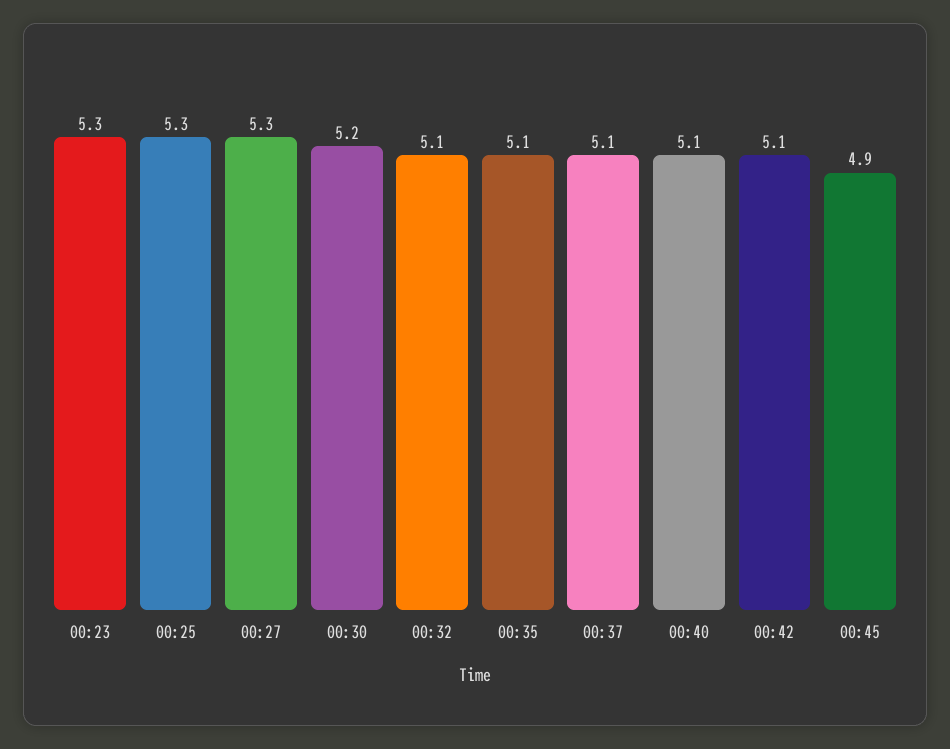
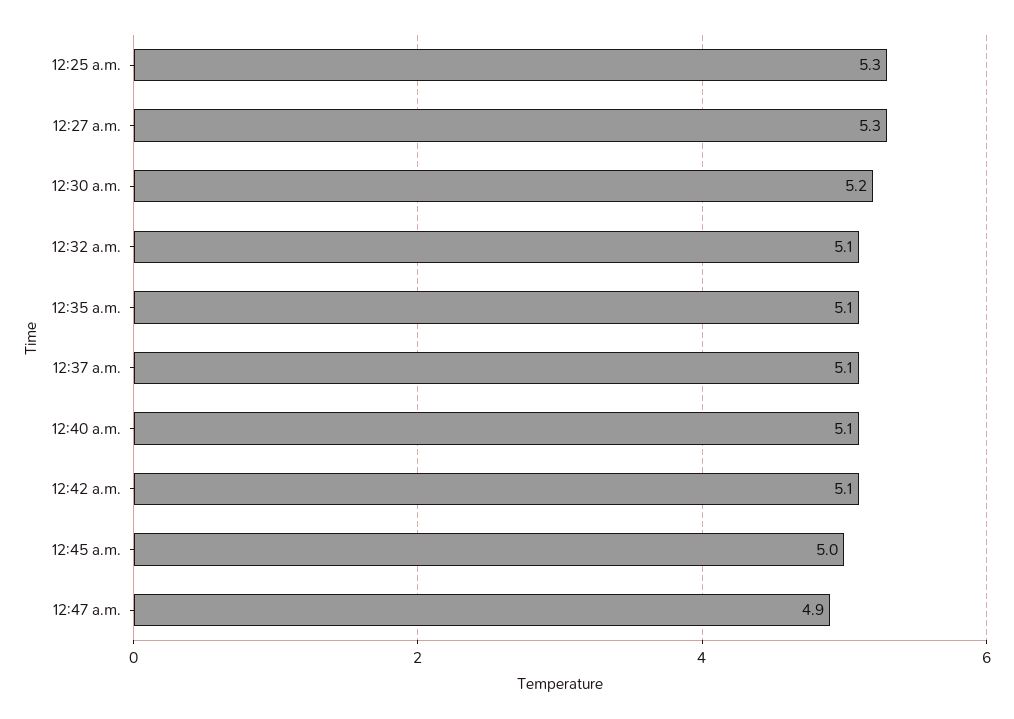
00:23: 5.3 -> none
00:45: 4.9 -> 5
12:47 a.m.: none -> 4.9

